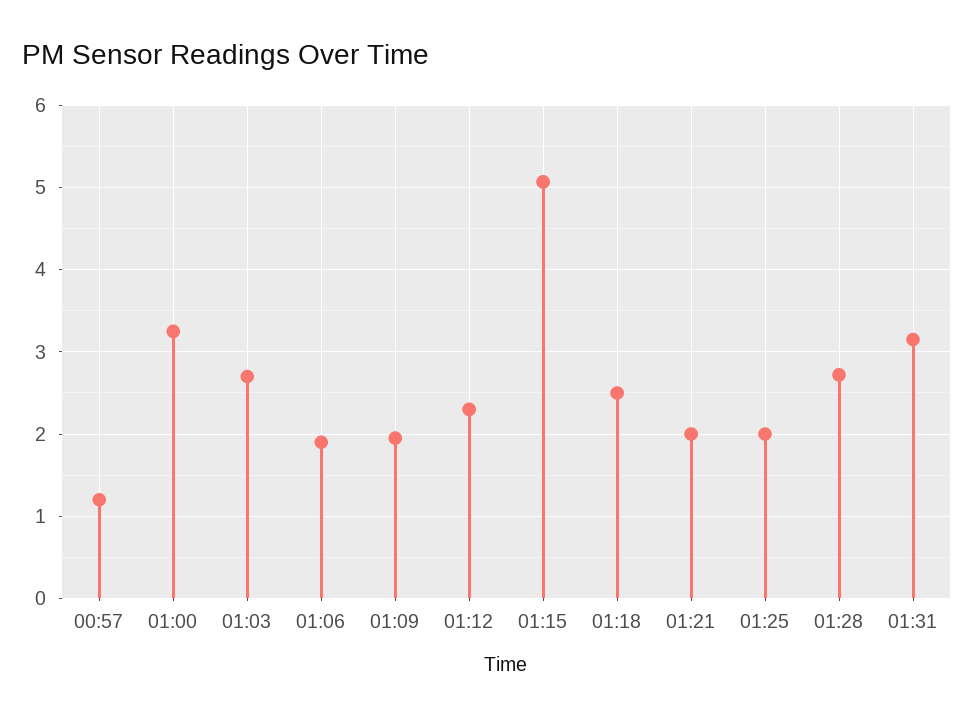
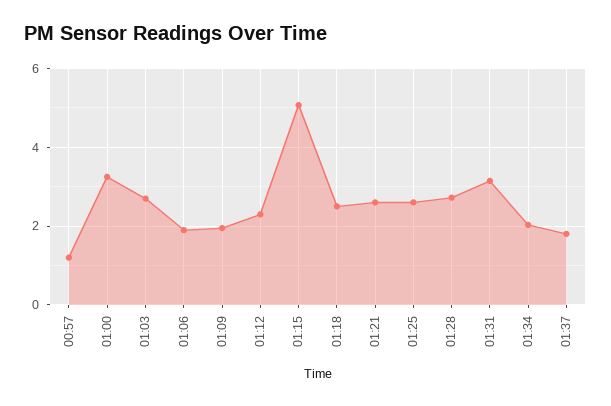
01:21: 2 -> 2.6
01:25: 2 -> 2.6
01:34: none -> 2
01:37: none -> 1.8

